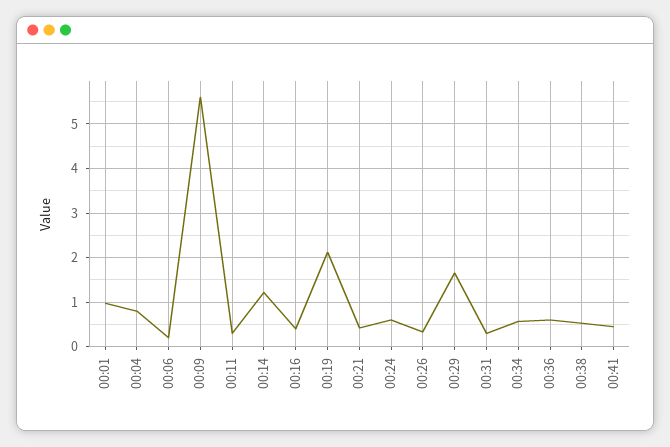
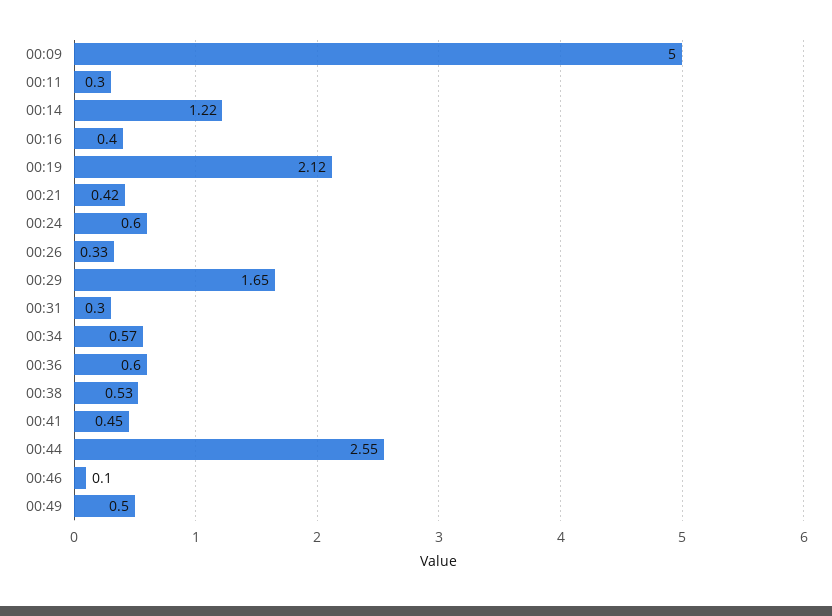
00:01: 1 -> none
00:04: 0.8 -> none
00:06: 0.2 -> none
00:09: 5.6 -> 5
00:44: none -> 2.55
00:46: none -> 0.1
00:49: none -> 0.5

